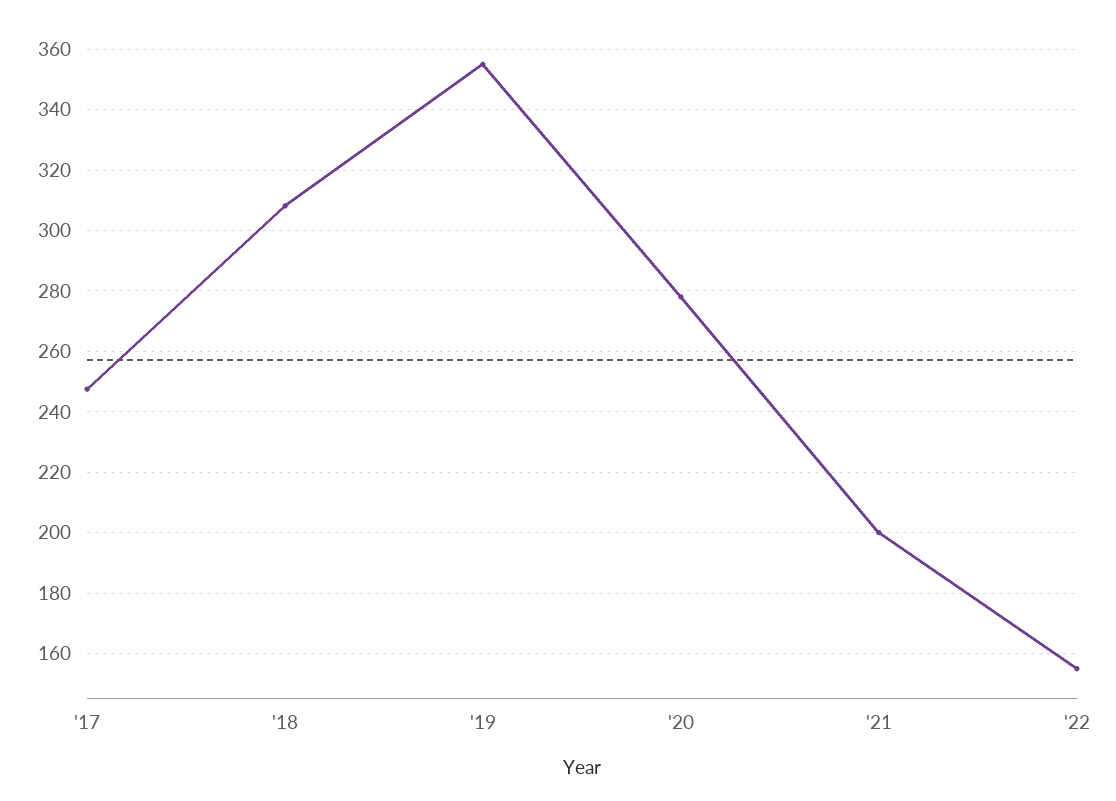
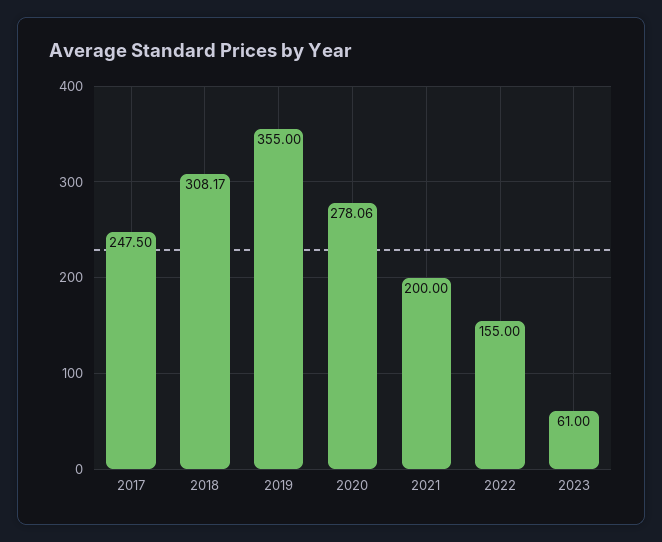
2023: none -> 61

